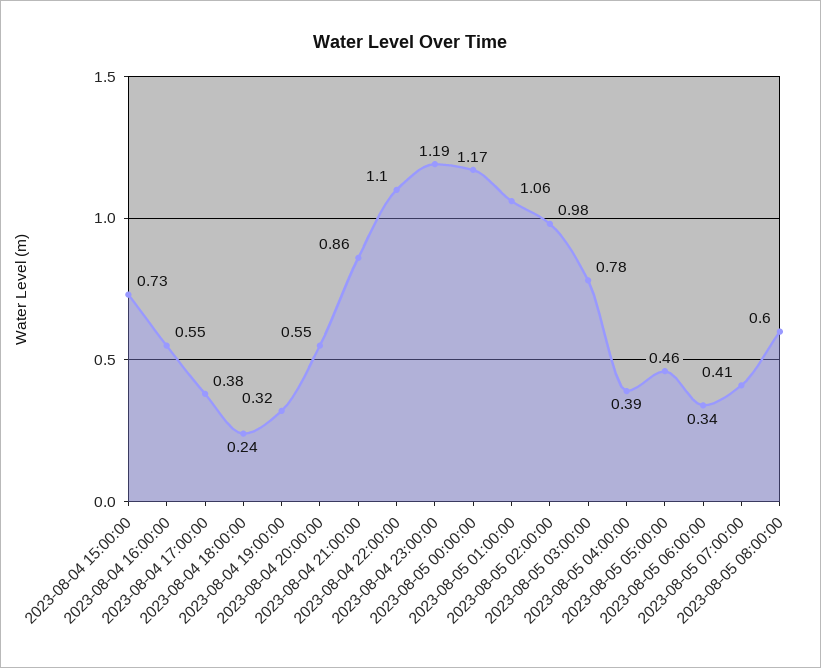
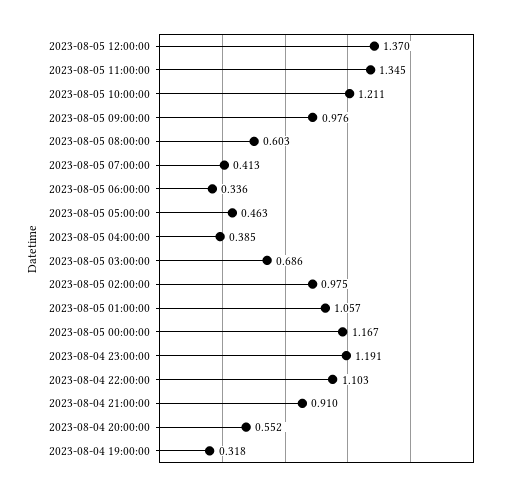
2023-08-04 15:00:00: 0.73 -> none
2023-08-04 16:00:00: 0.55 -> none
2023-08-04 17:00:00: 0.38 -> none
2023-08-04 18:00:00: 0.24 -> none
2023-08-04 21:00:00: 0.86 -> 0.91
2023-08-05 03:00:00: 0.78 -> 0.686
2023-08-05 12:00:00: none -> 1.37
2023-08-05 11:00:00: none -> 1.345
2023-08-05 10:00:00: none -> 1.211
2023-08-05 09:00:00: none -> 0.976

